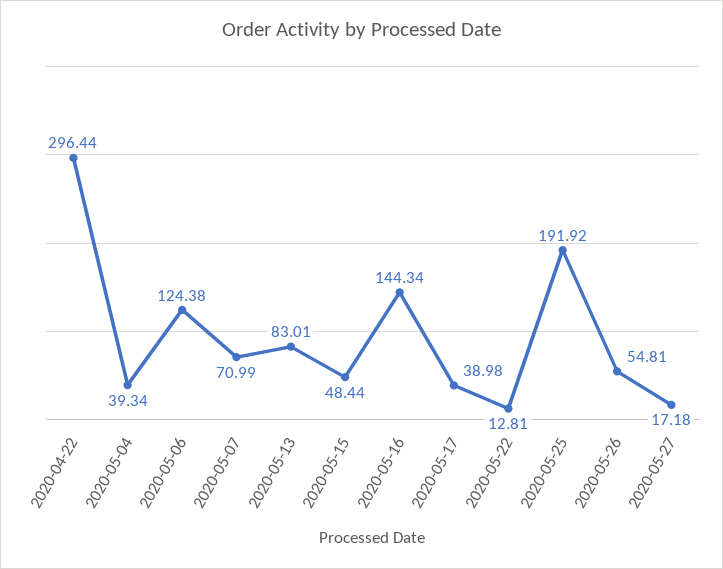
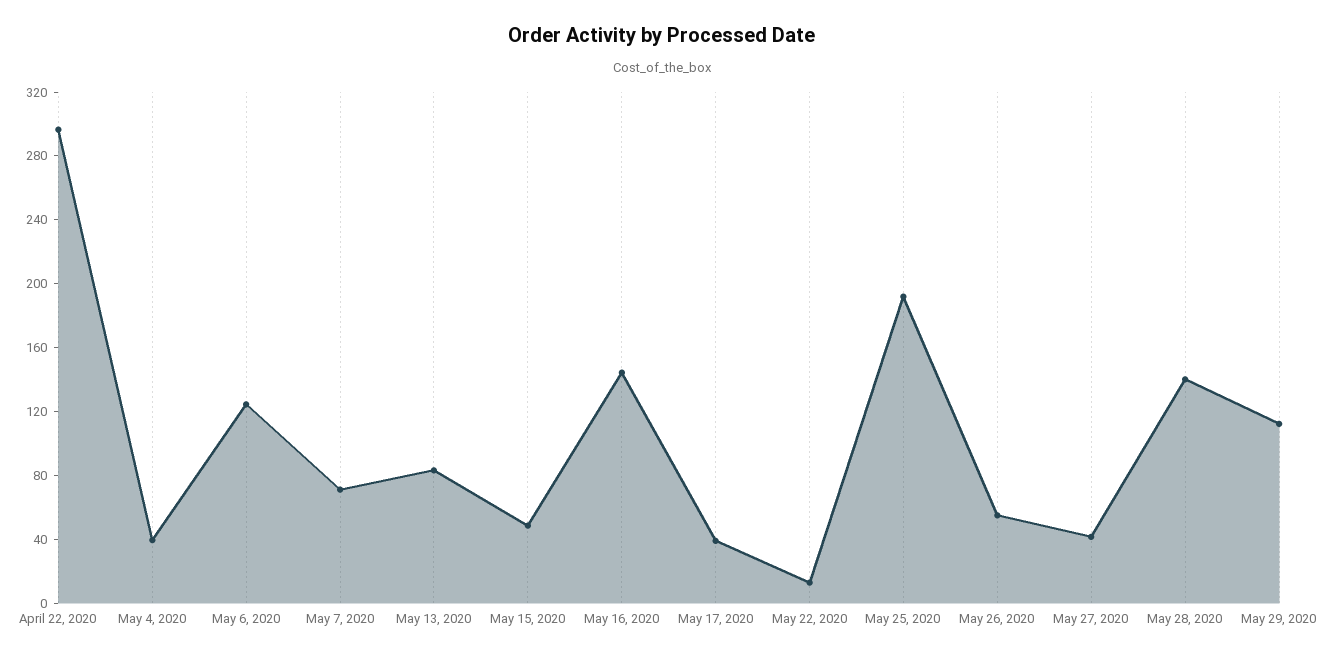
2020-05-27: 17.18 -> 40
May 28, 2020: none -> 140
May 29, 2020: none -> 110

